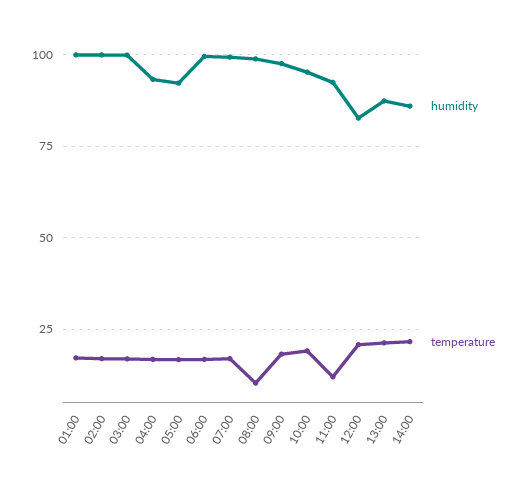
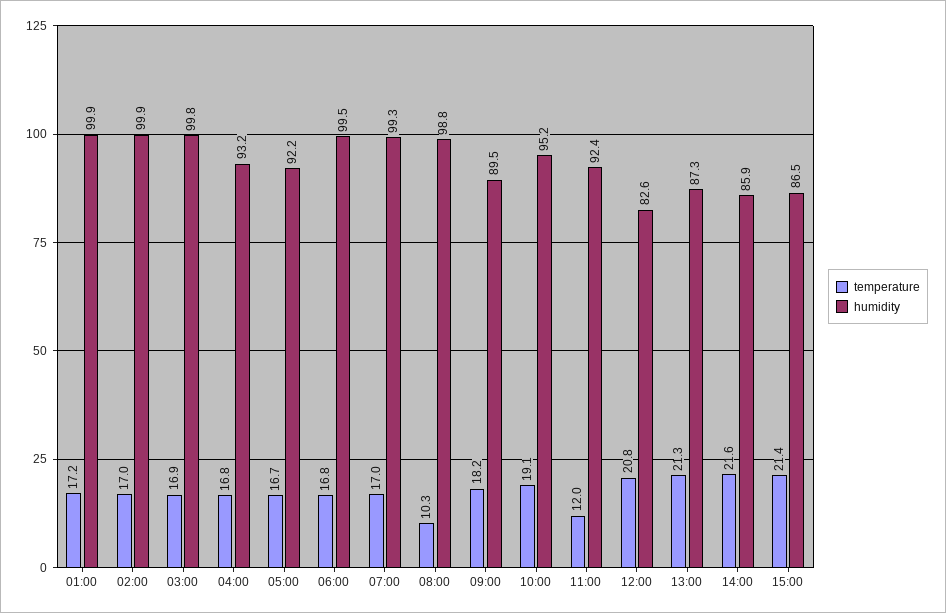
humidity, 09:00: 97.5 -> 89.5
temperature, 15:00: none -> 21.4
humidity, 15:00: none -> 86.5

